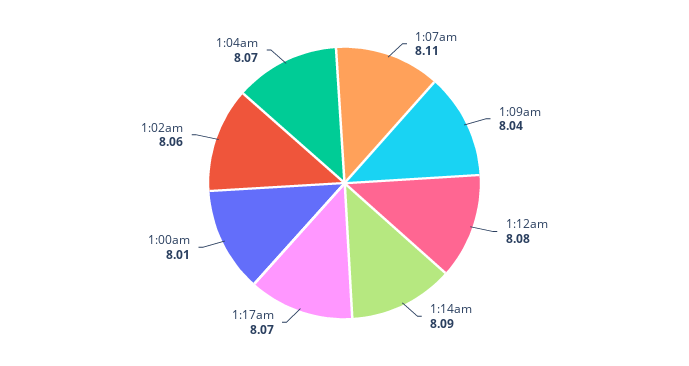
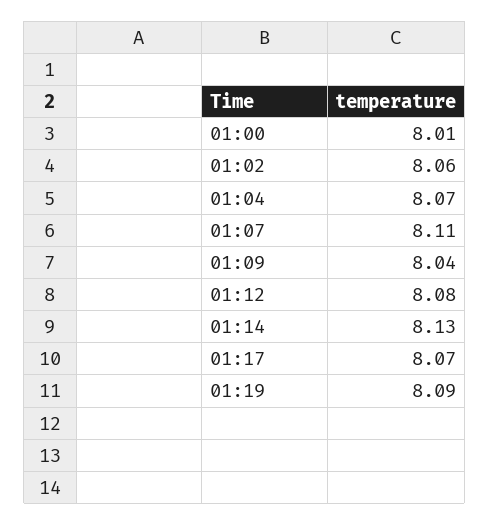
1:14am: 8.09 -> 8.13
01:19: none -> 8.09

